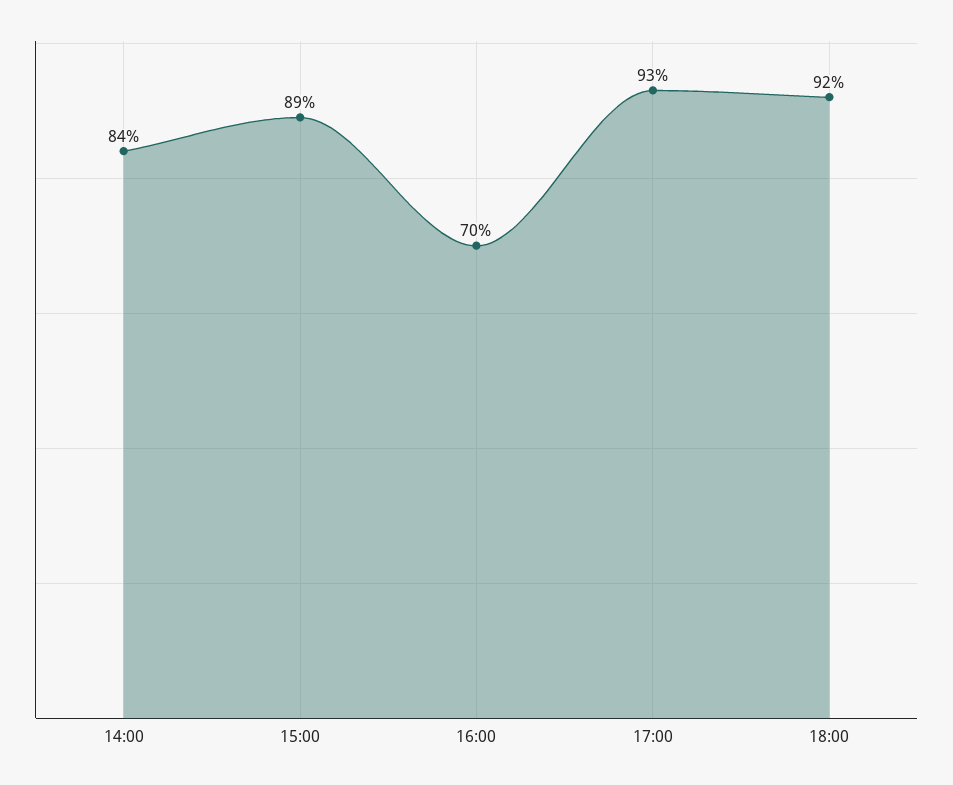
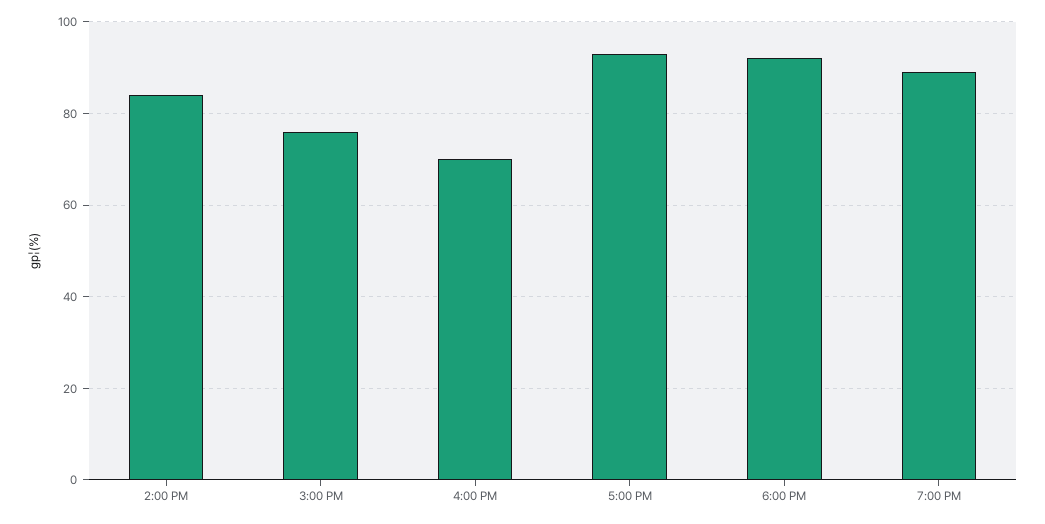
15:00: 89 -> 75
7:00 PM: none -> 90

